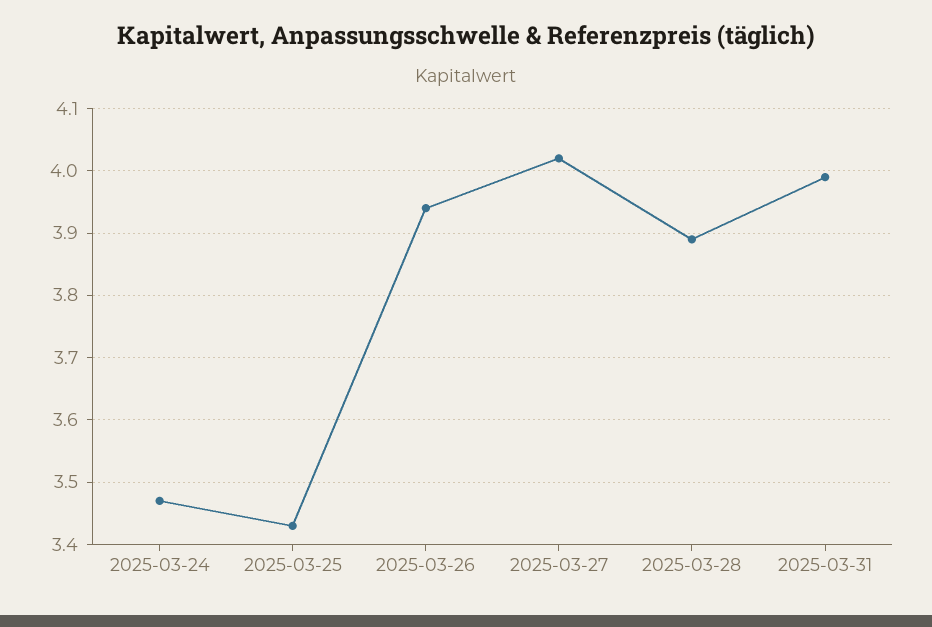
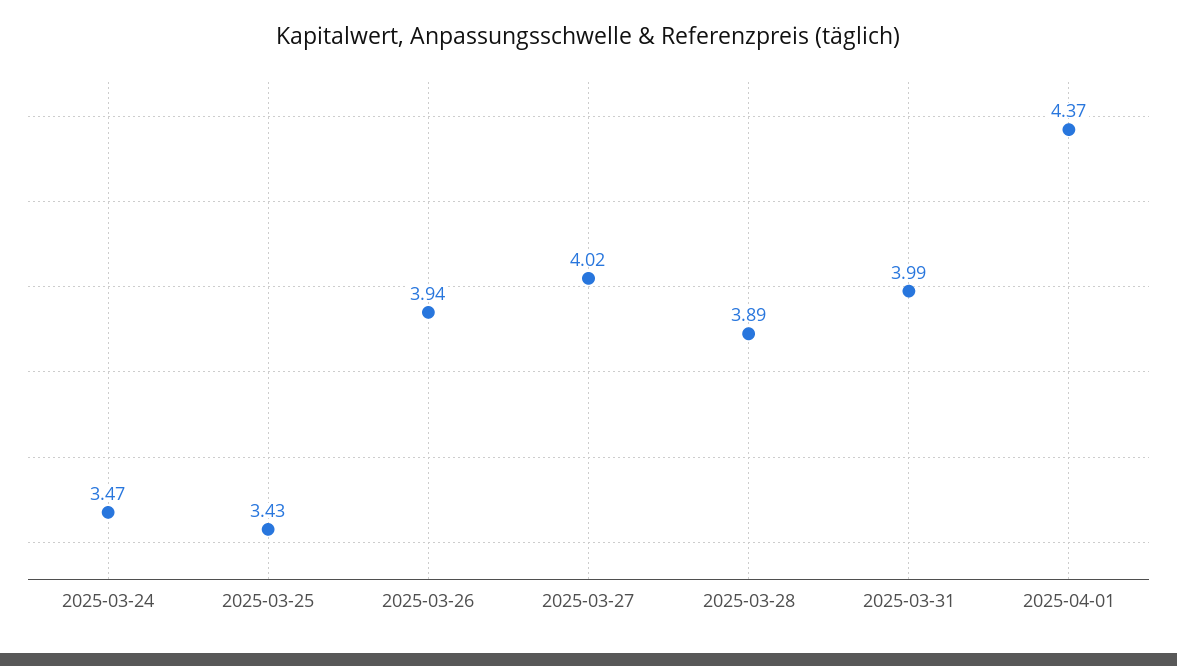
2025-04-01: none -> 4.37

